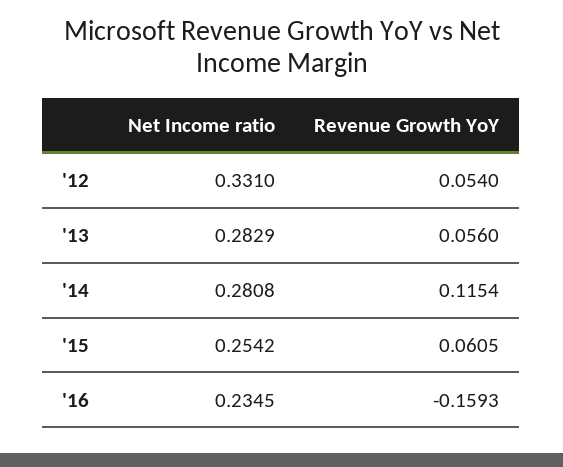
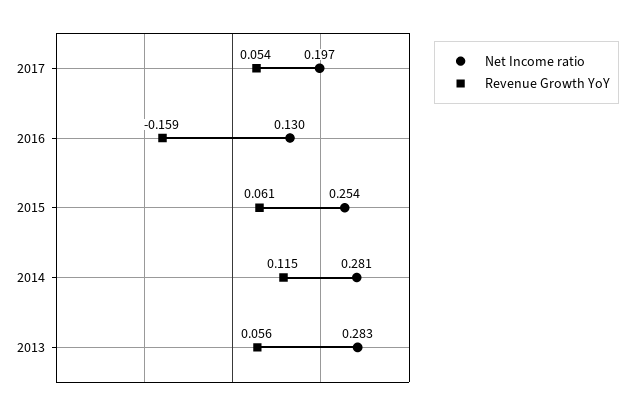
Net Income ratio, '12: 0.331 -> none
Revenue Growth YoY, '12: 0.054 -> none
Net Income ratio, '16: 0.2345 -> 0.13
Net Income ratio, 2017: none -> 0.197
Revenue Growth YoY, 2017: none -> 0.054

